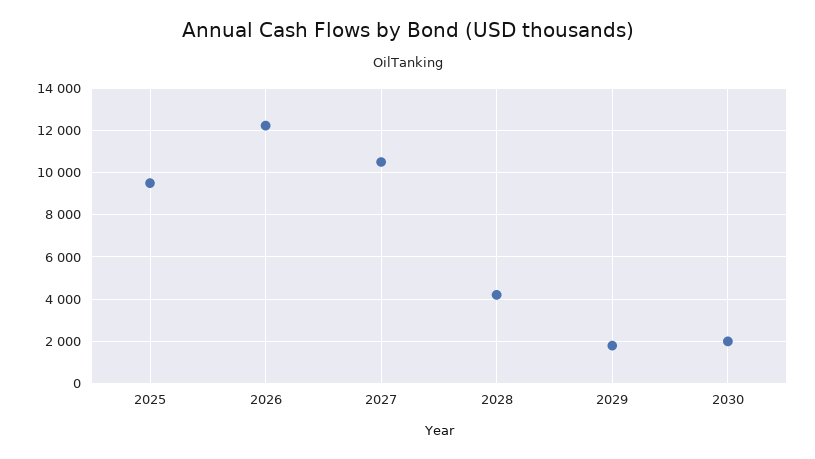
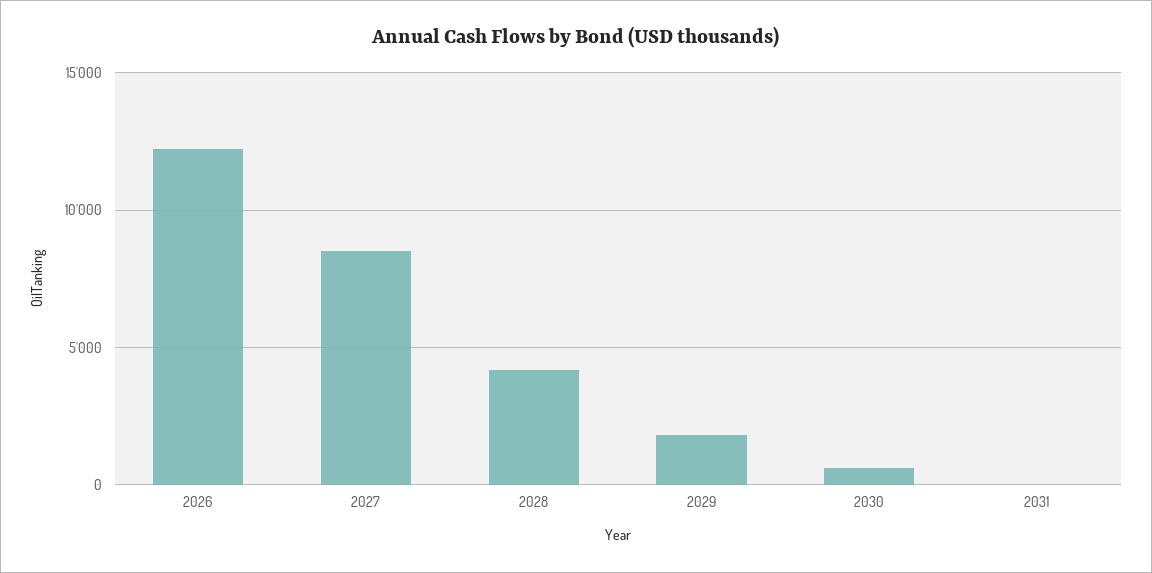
2025: 9500 -> none
2027: 10500 -> 8500
2030: 2000 -> 500
2031: none -> 0

